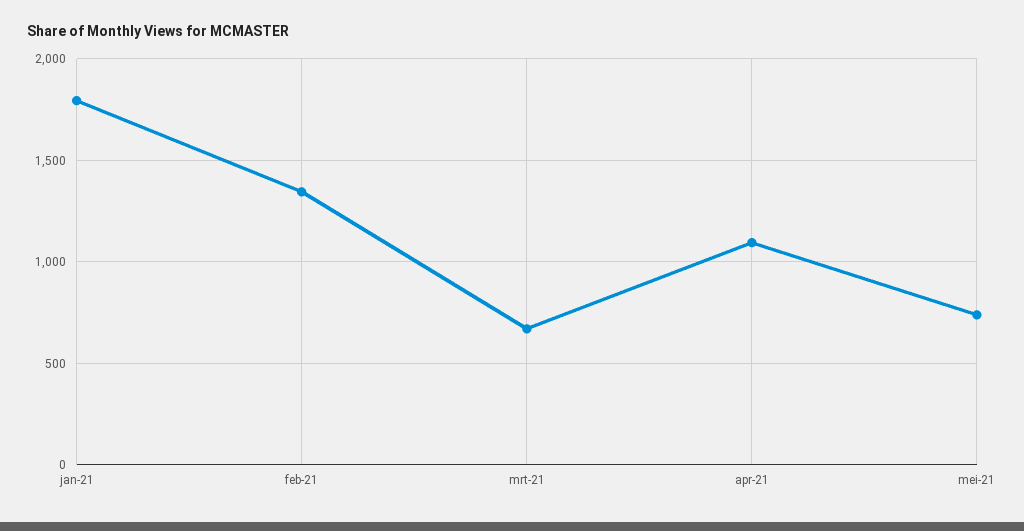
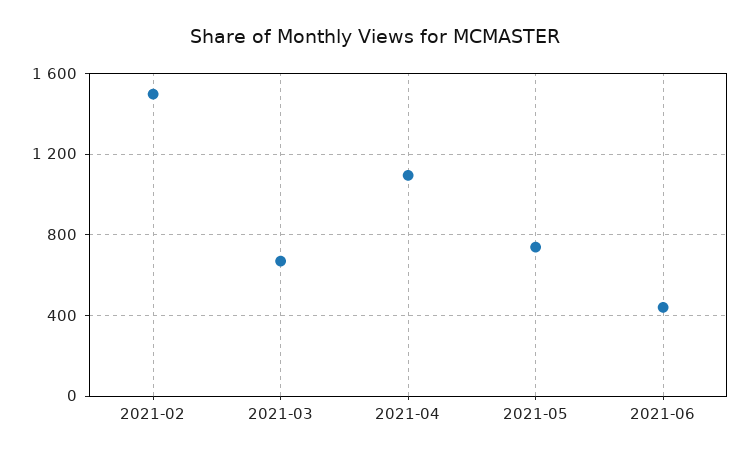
jan-21: 1800 -> none
feb-21: 1350 -> 1500
2021-06: none -> 450

